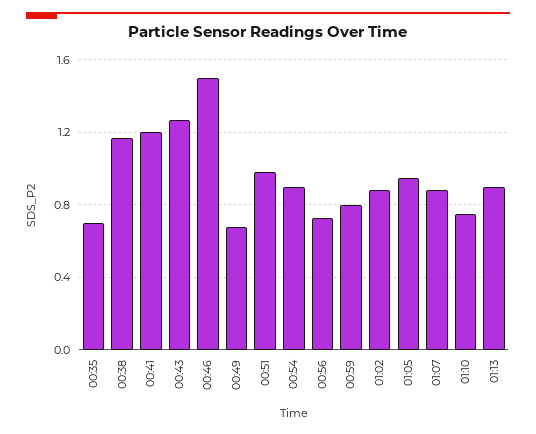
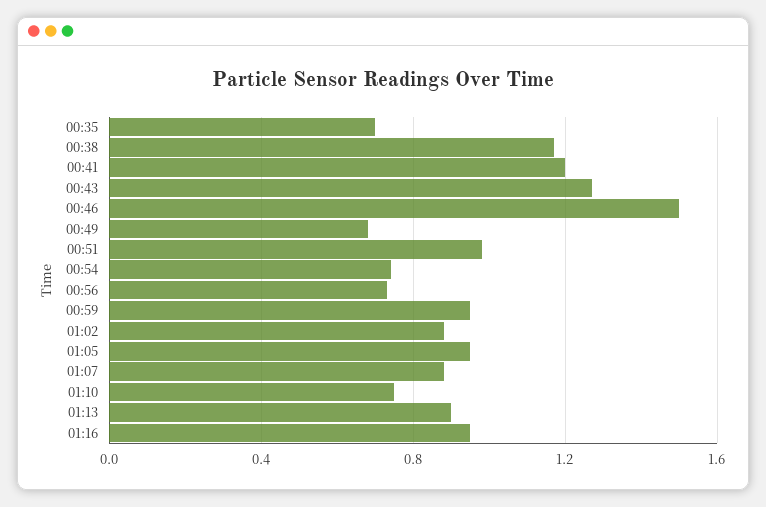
00:54: 0.9 -> 0.75
00:59: 0.8 -> 0.95
01:16: none -> 0.95

